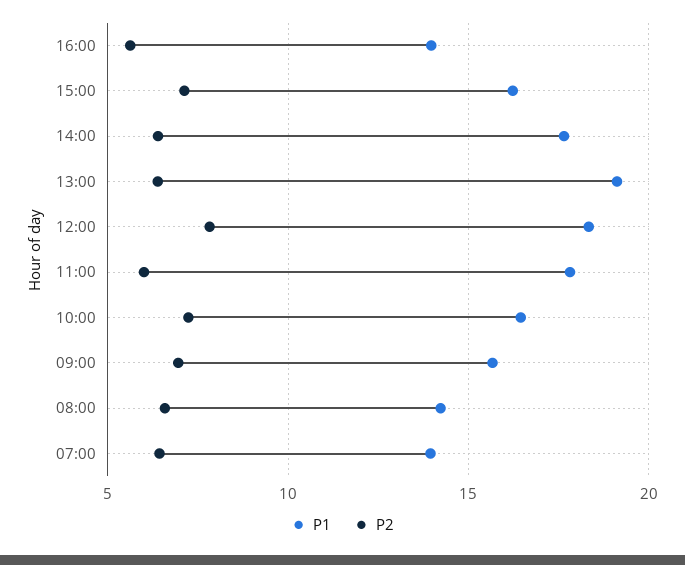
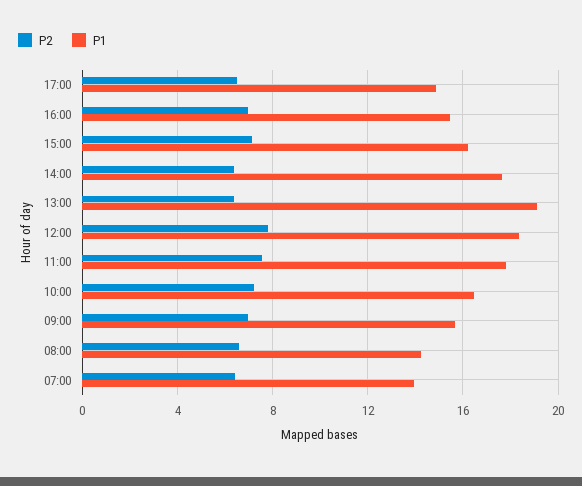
P1, 16:00: 14 -> 15.5
P2, 16:00: 5.5 -> 7
P2, 11:00: 6 -> 7.5
P2, 17:00: none -> 6.5
P1, 17:00: none -> 15

